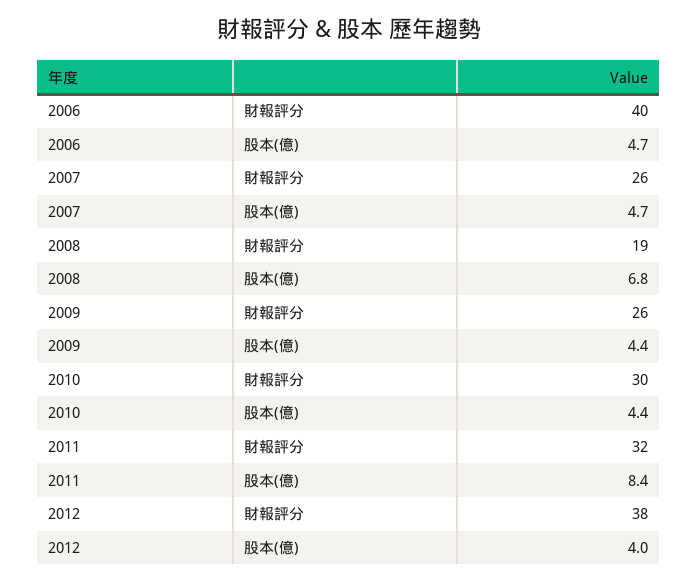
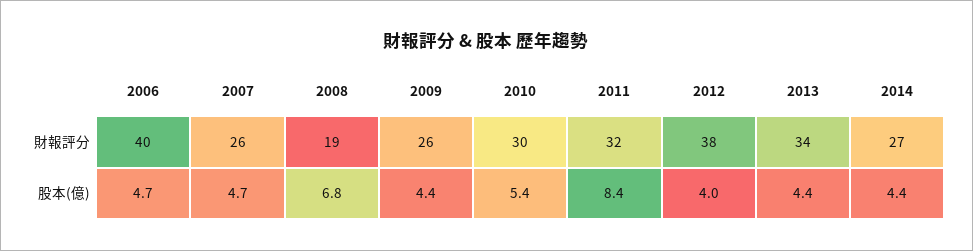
2010, 股本(億): 4.4 -> 5.4
2013, 財報評分: none -> 34
2014, 財報評分: none -> 27
2013, 股本(億): none -> 4.4
2014, 股本(億): none -> 4.4

